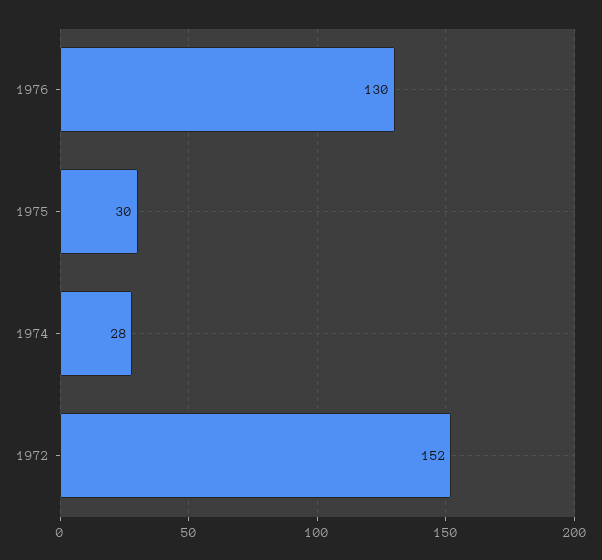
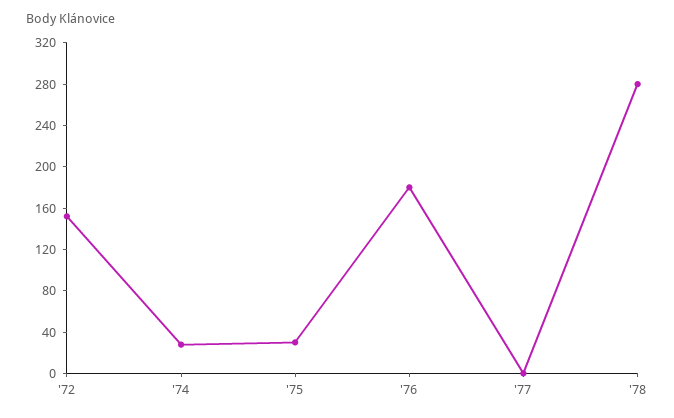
1976: 130 -> 180
'77: none -> 0
'78: none -> 280

